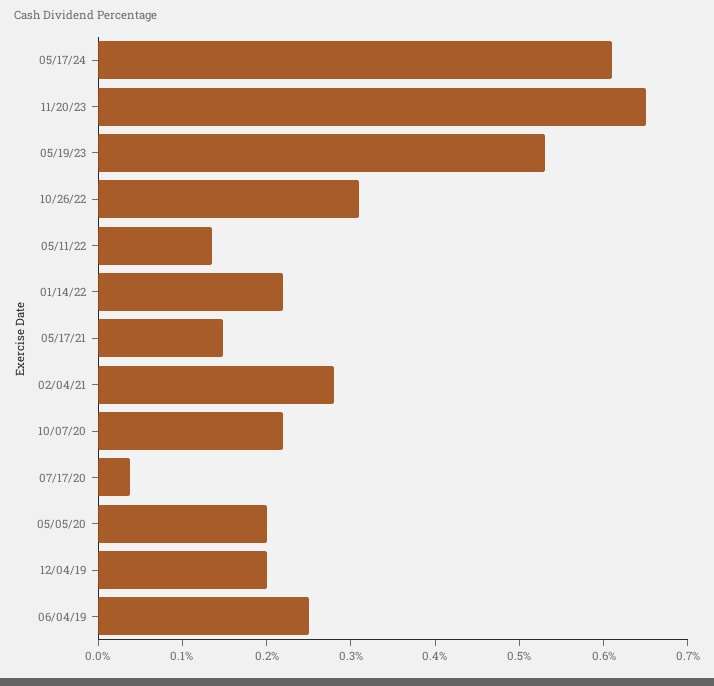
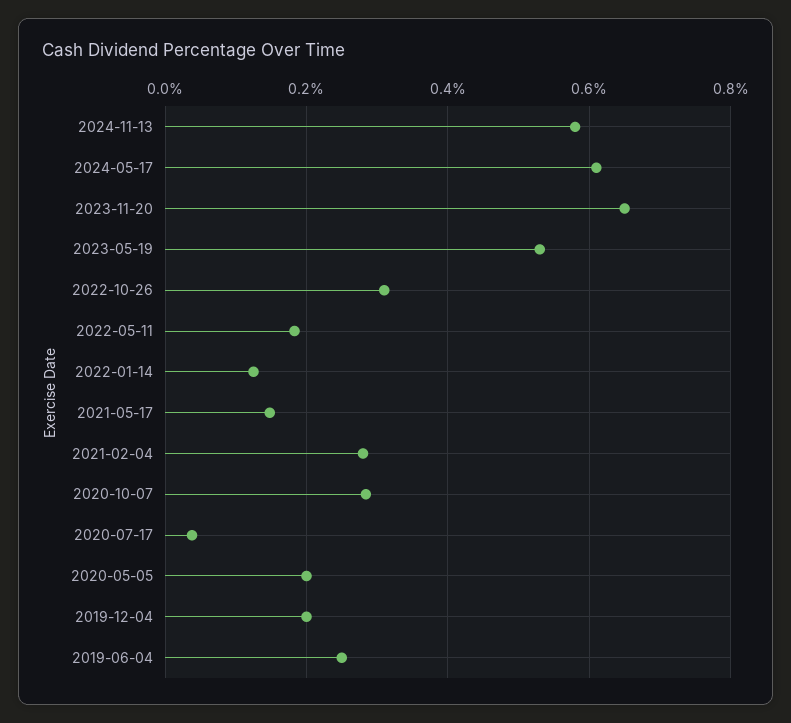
05/11/22: 0.14 -> 0.18
01/14/22: 0.22 -> 0.12
10/07/20: 0.22 -> 0.28
2024-11-13: none -> 0.58

